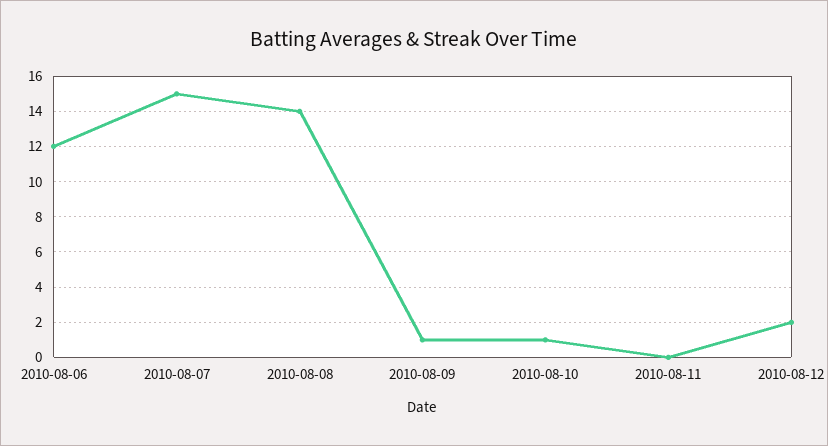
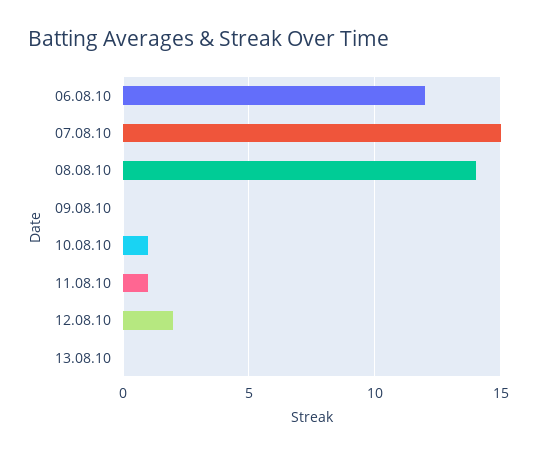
2010-08-09: 1 -> 0
2010-08-11: 0 -> 1
13.08.10: none -> 0

